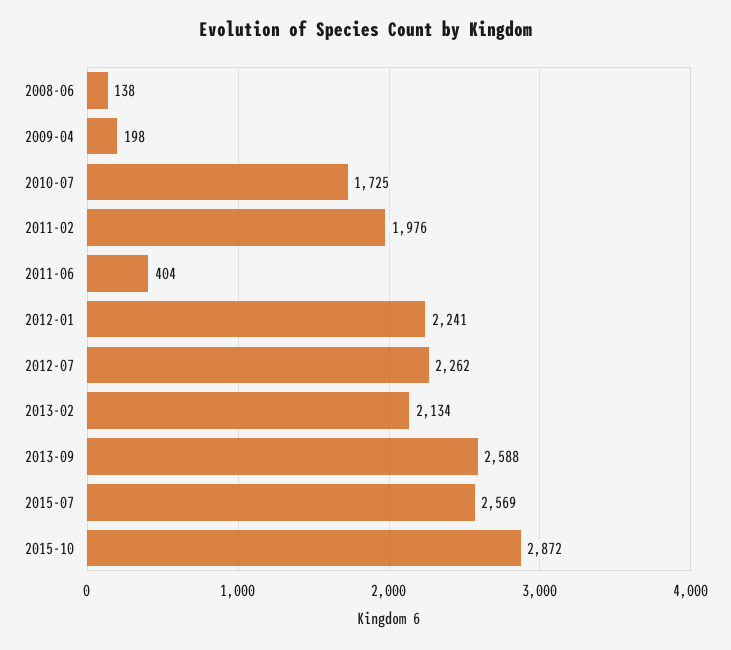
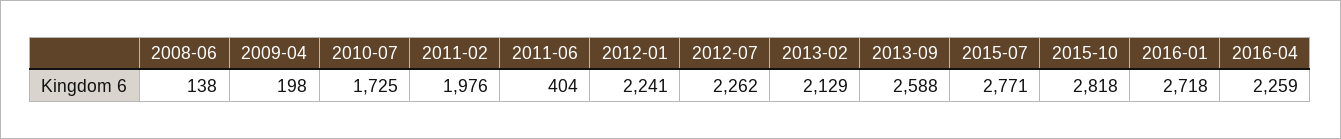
2013-02: 2134 -> 2129
2015-07: 2569 -> 2771
2015-10: 2872 -> 2818
2016-01: none -> 2718
2016-04: none -> 2259

